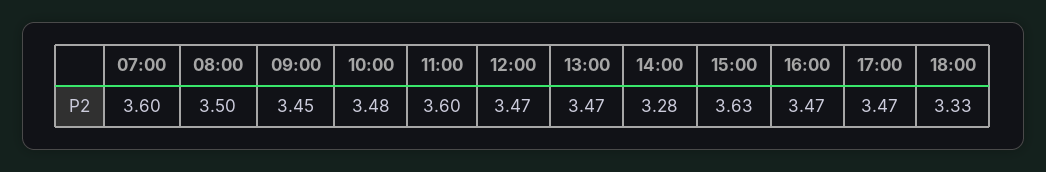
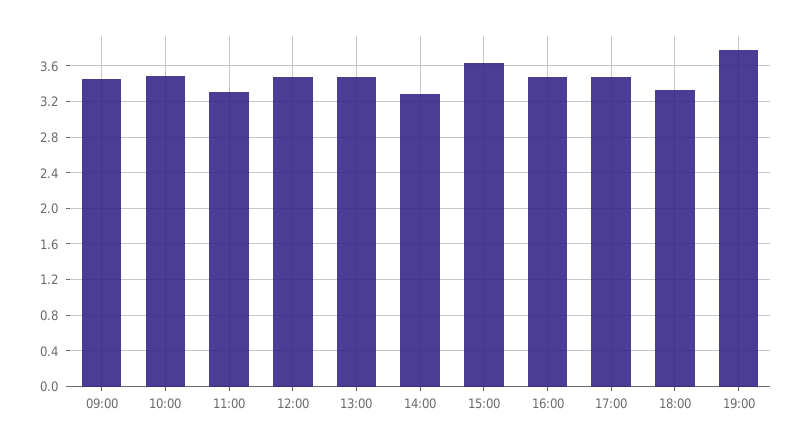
07:00: 3.6 -> none
08:00: 3.5 -> none
11:00: 3.6 -> 3.3
19:00: none -> 3.8

